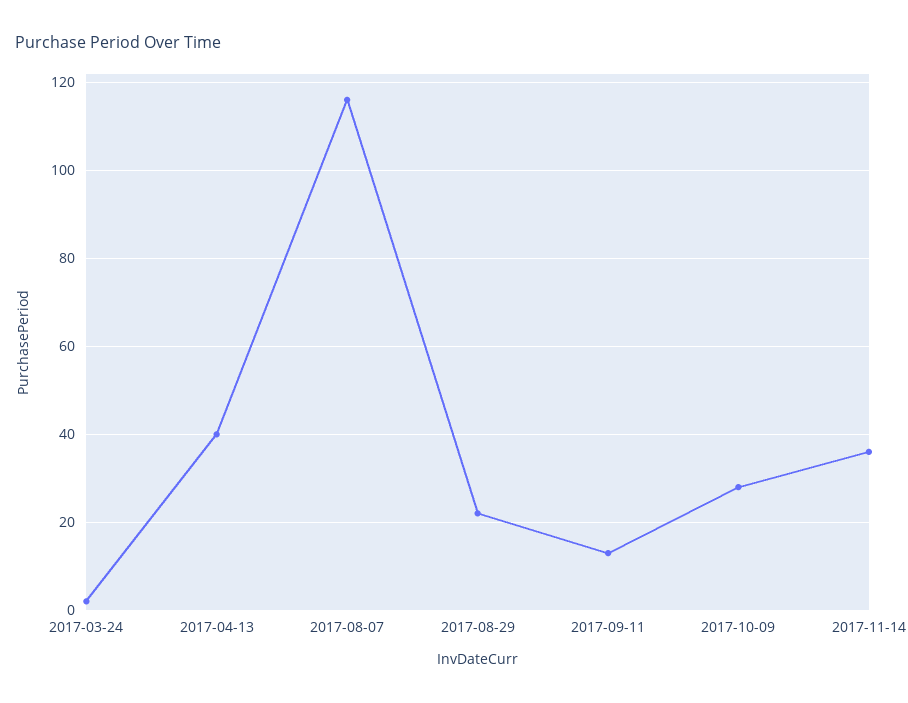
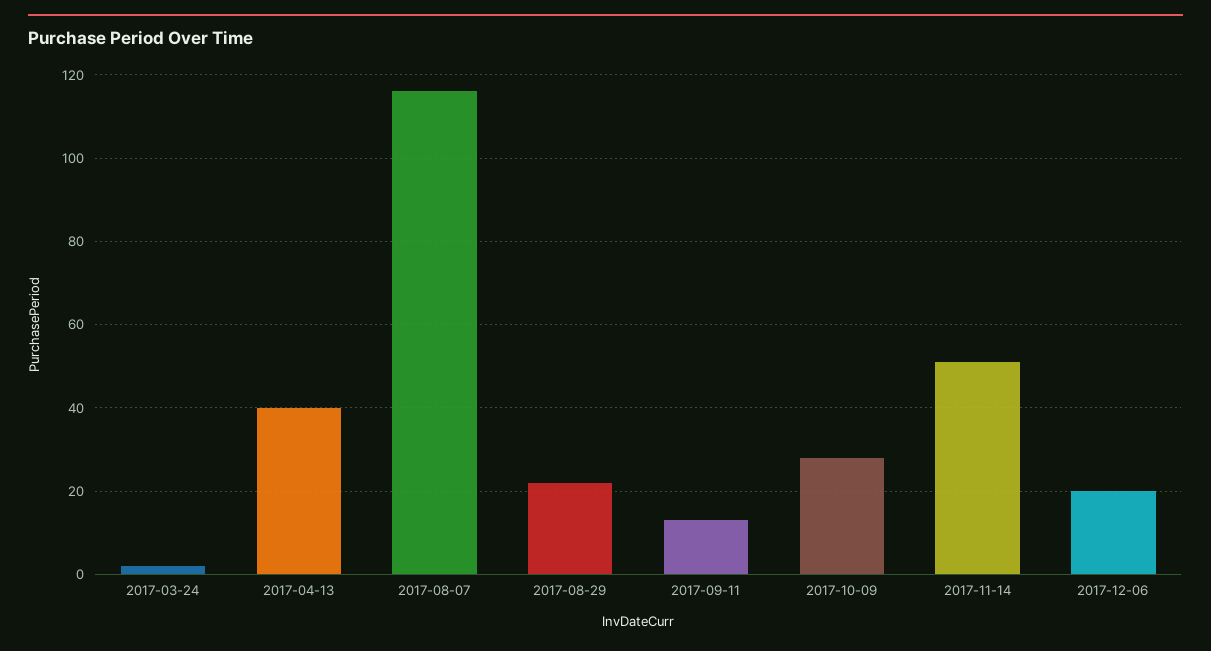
2017-11-14: 35 -> 50
2017-12-06: none -> 20

